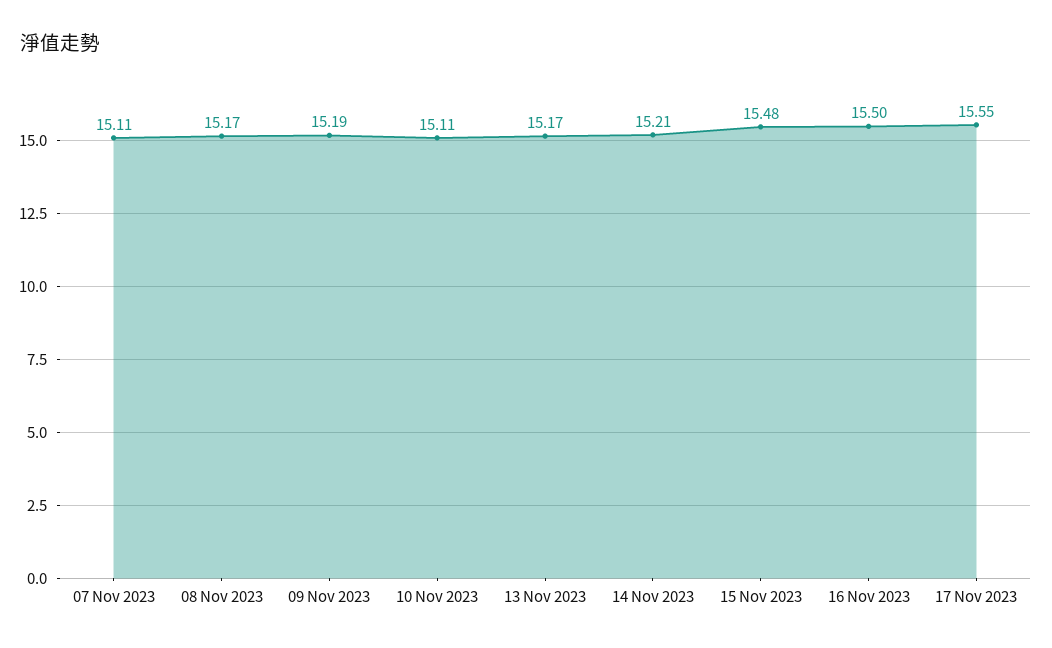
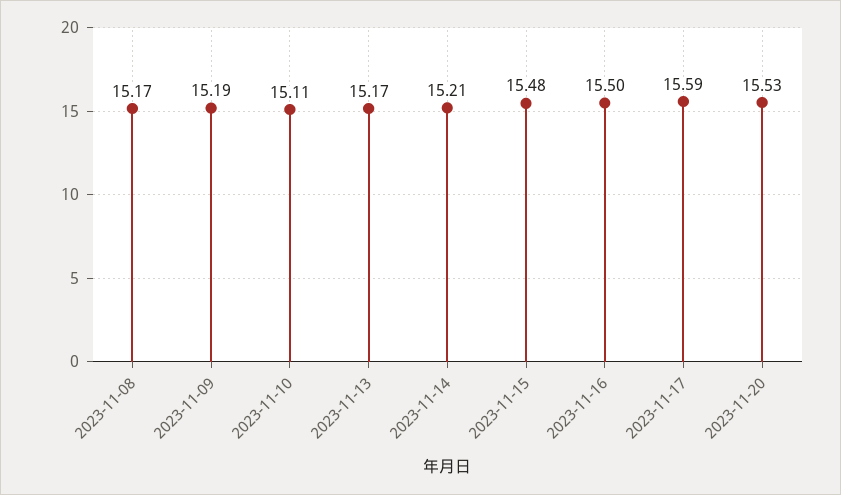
07 Nov 2023: 15.11 -> none
17 Nov 2023: 15.55 -> 15.59
2023-11-20: none -> 15.53

